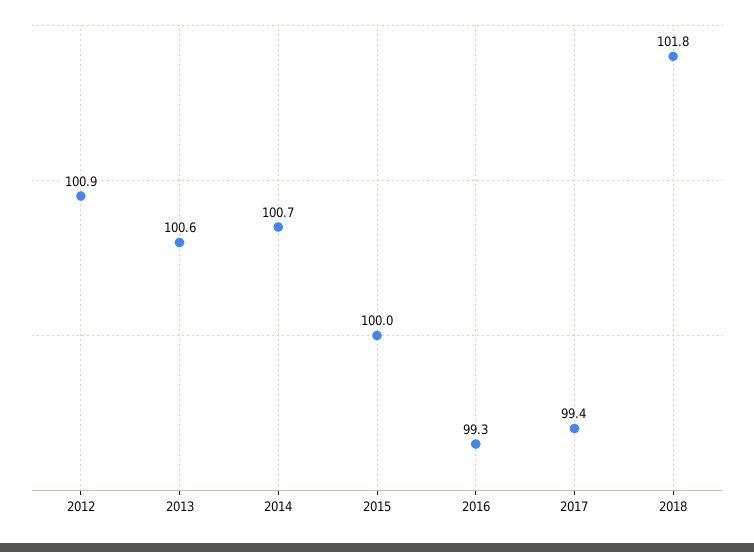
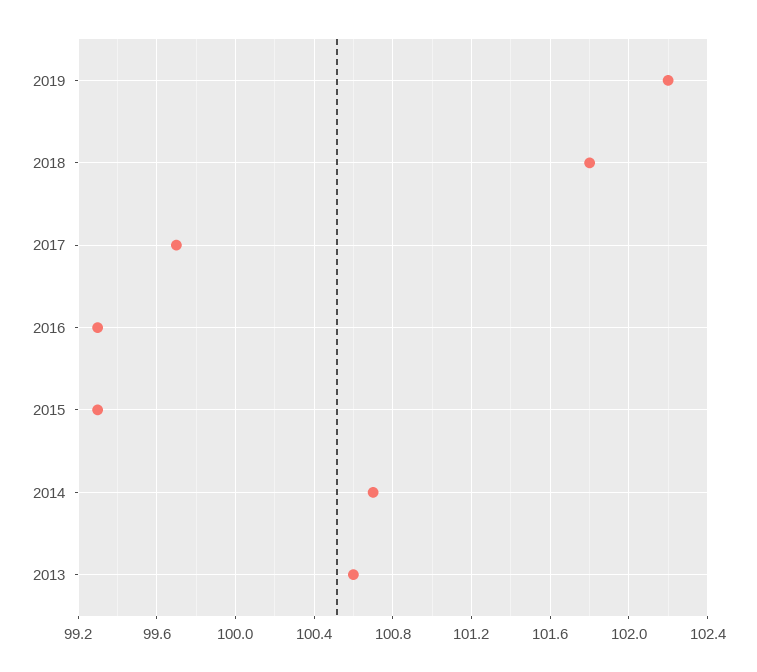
2012: 100.9 -> none
2015: 100 -> 99.3
2017: 99.4 -> 99.7
2019: none -> 102.2

